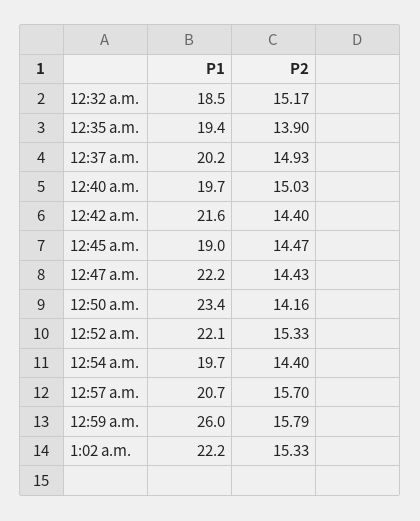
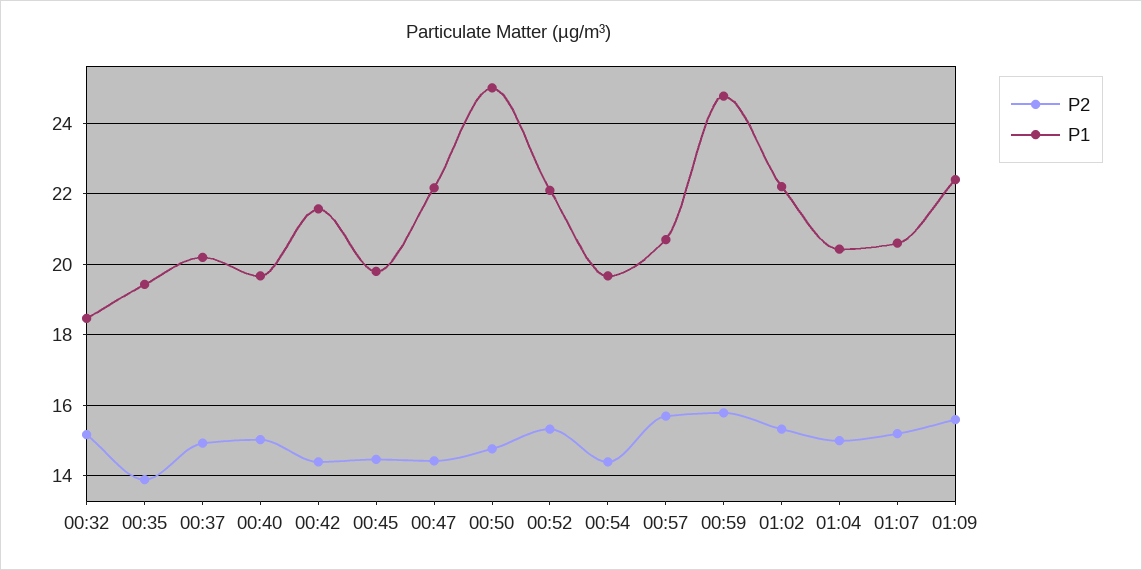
P1, 12:45 a.m.: 19 -> 19.8
P1, 12:50 a.m.: 23.4 -> 25
P2, 12:50 a.m.: 14.16 -> 14.8
P1, 12:59 a.m.: 26 -> 24.8
P2, 01:04: none -> 15
P1, 01:04: none -> 20.4
P2, 01:07: none -> 15.2
P1, 01:07: none -> 20.6
P2, 01:09: none -> 15.6
P1, 01:09: none -> 22.4

